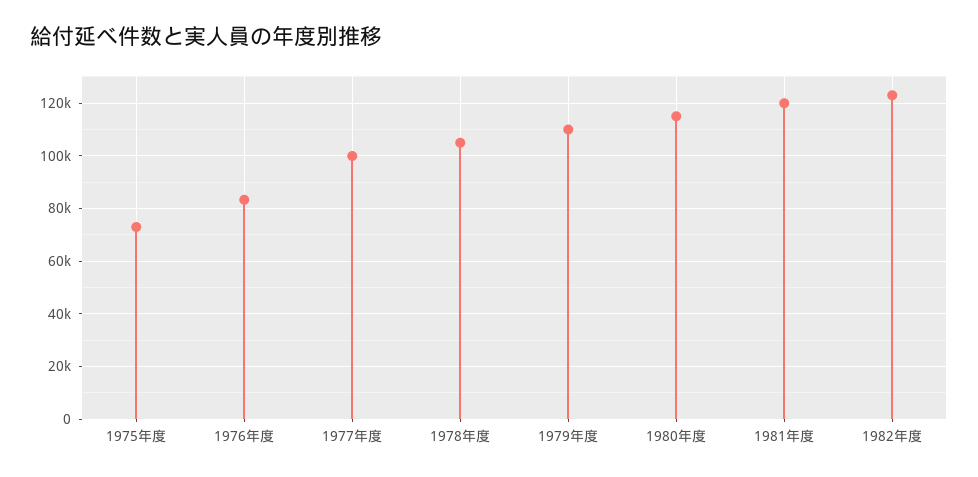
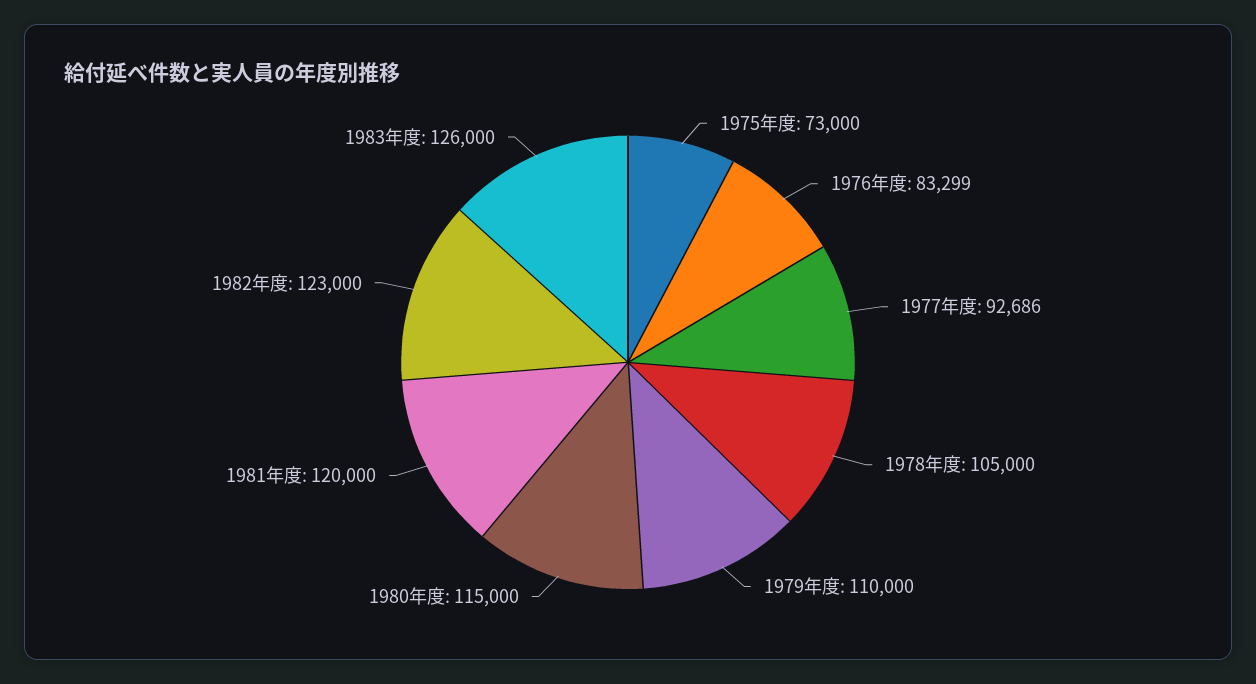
1977年度: 100000 -> 92686
1983年度: none -> 126000

